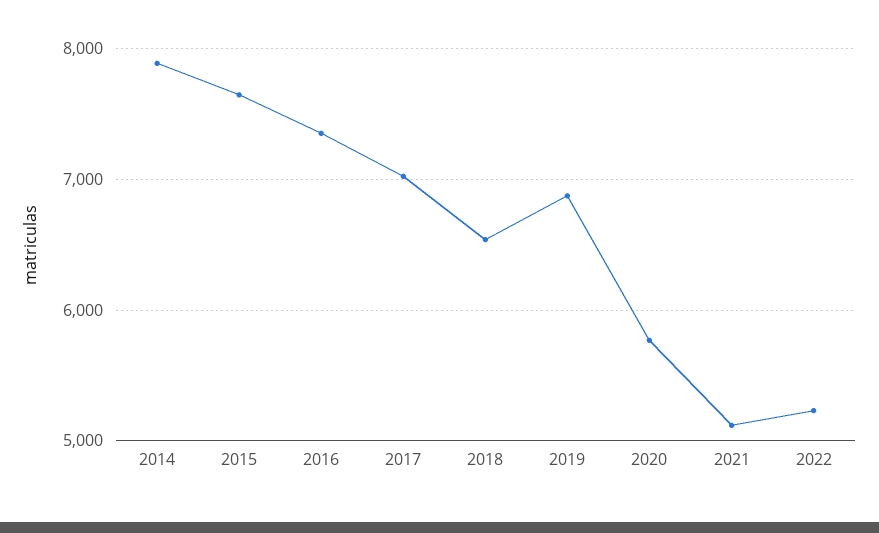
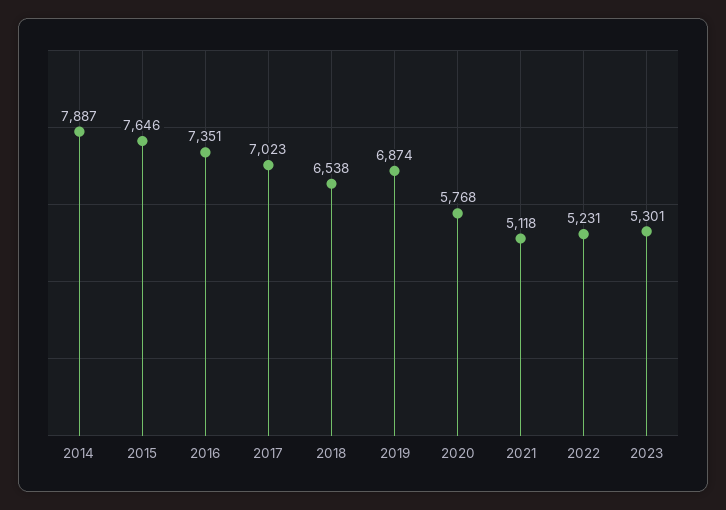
2023: none -> 5301

